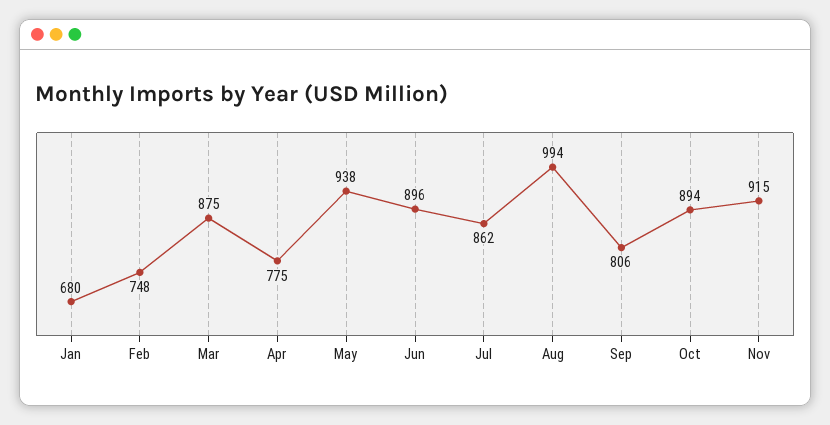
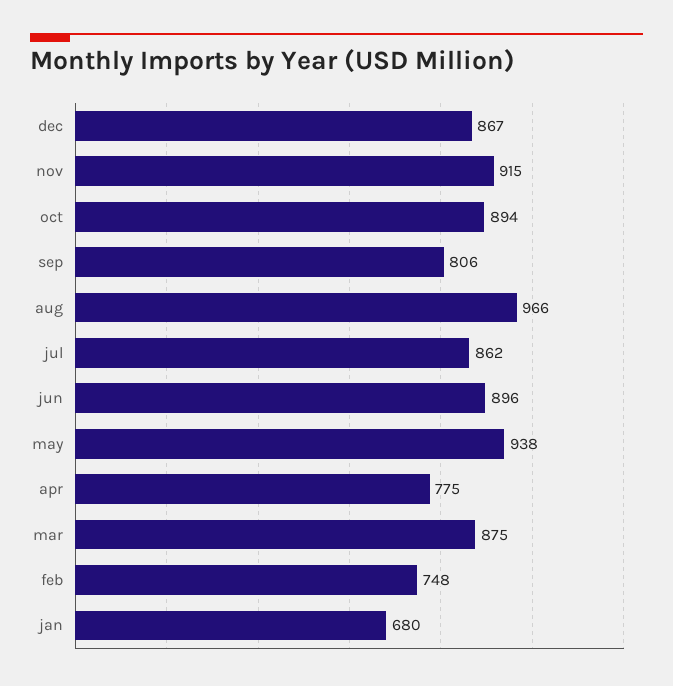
Aug: 994 -> 966
dec: none -> 867

